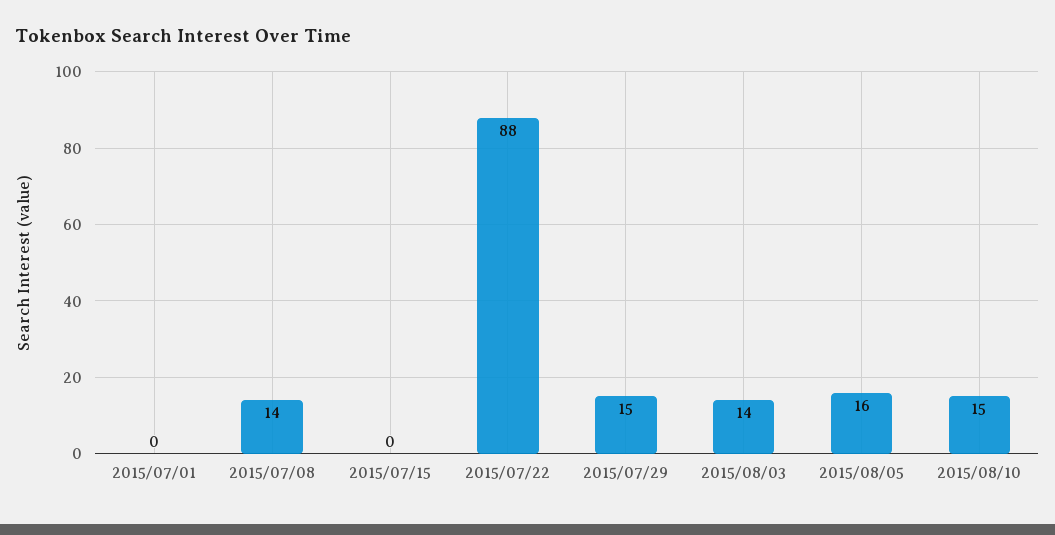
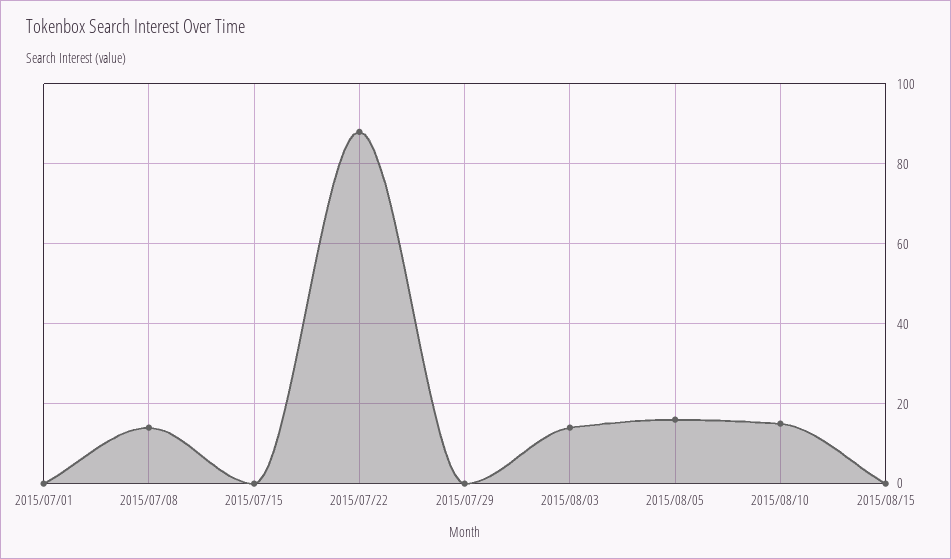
2015/07/29: 15 -> 0
2015/08/15: none -> 0

